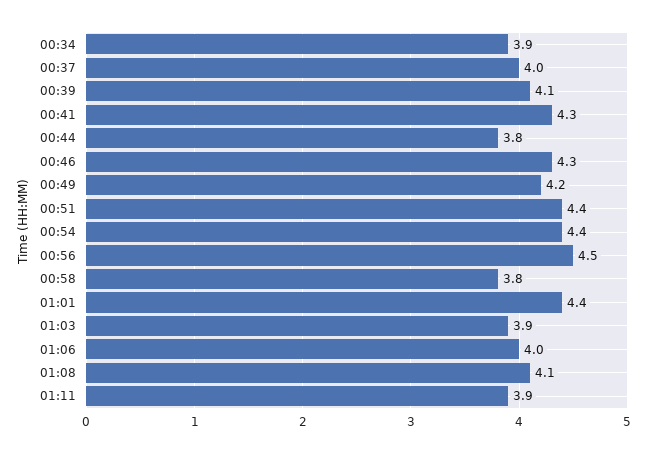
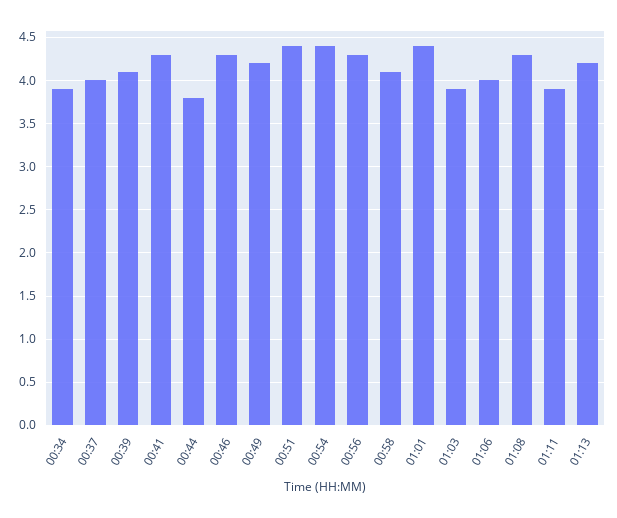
00:56: 4.5 -> 4.3
00:58: 3.8 -> 4.1
01:08: 4.1 -> 4.3
01:13: none -> 4.2

